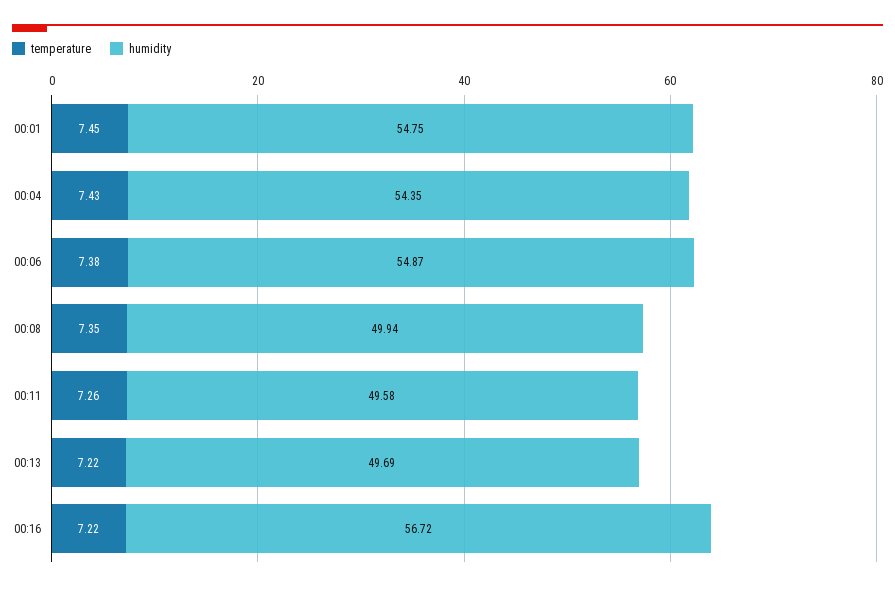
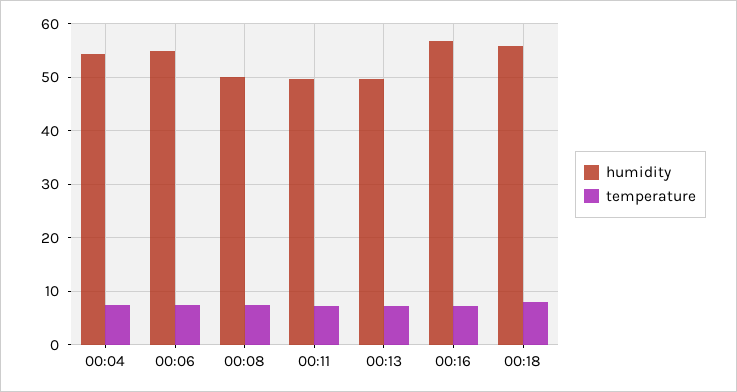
temperature, 00:01: 7.45 -> none
humidity, 00:01: 54.75 -> none
humidity, 00:18: none -> 56
temperature, 00:18: none -> 8

